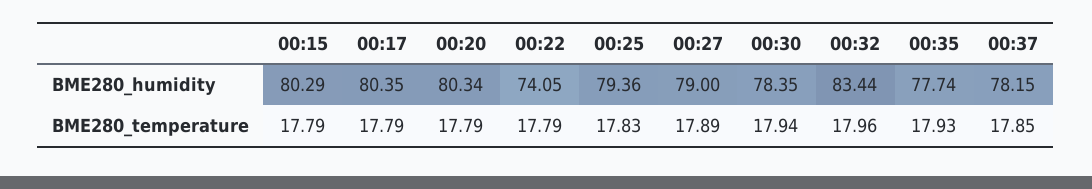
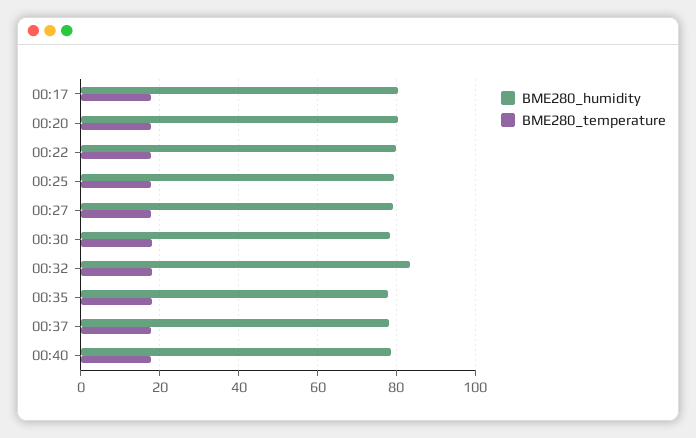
BME280_humidity, 00:15: 80.29 -> none
BME280_humidity, 00:22: 74.05 -> 80
BME280_temperature, 00:15: 17.79 -> none
BME280_humidity, 00:40: none -> 78
BME280_temperature, 00:40: none -> 18

